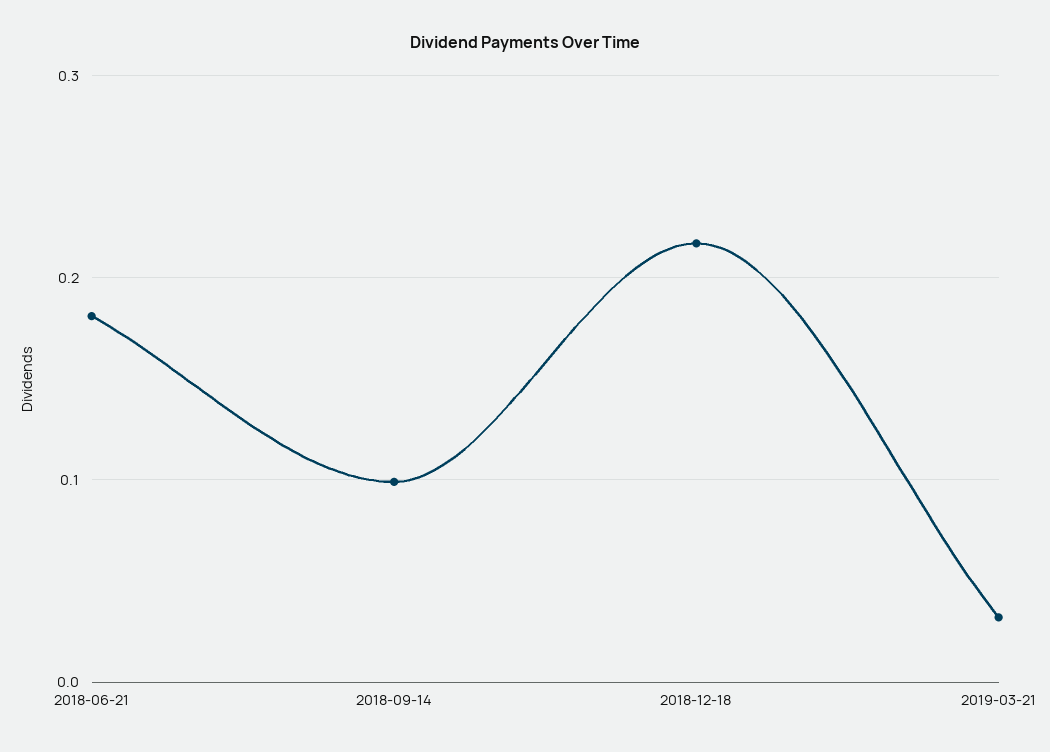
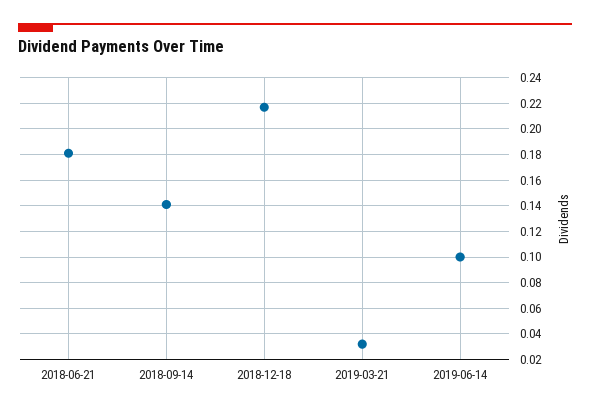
2018-09-14: 0.1 -> 0.14
2019-06-14: none -> 0.1

